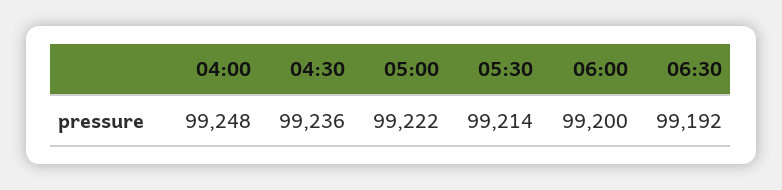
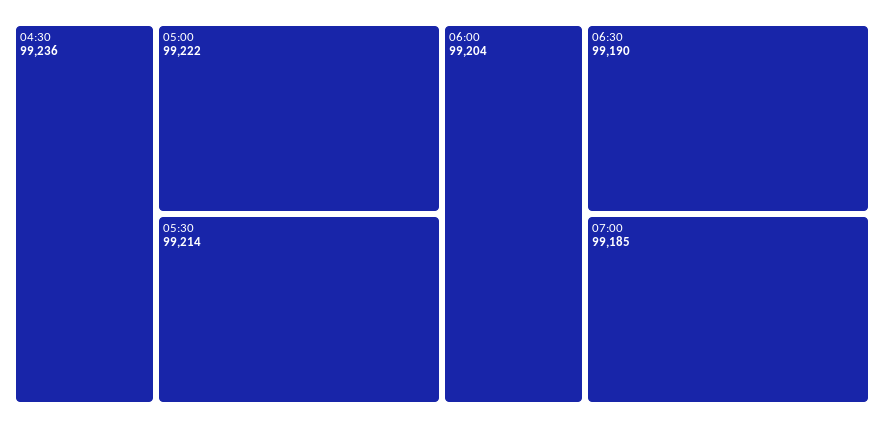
04:00: 99248 -> none
06:00: 99200 -> 99204
06:30: 99192 -> 99190
07:00: none -> 99185

